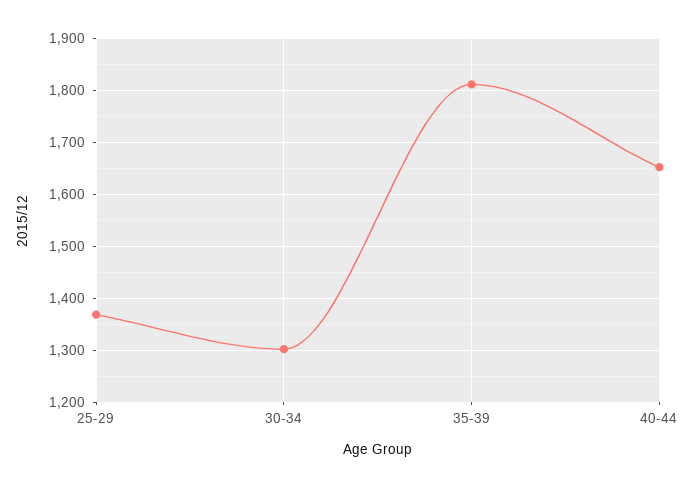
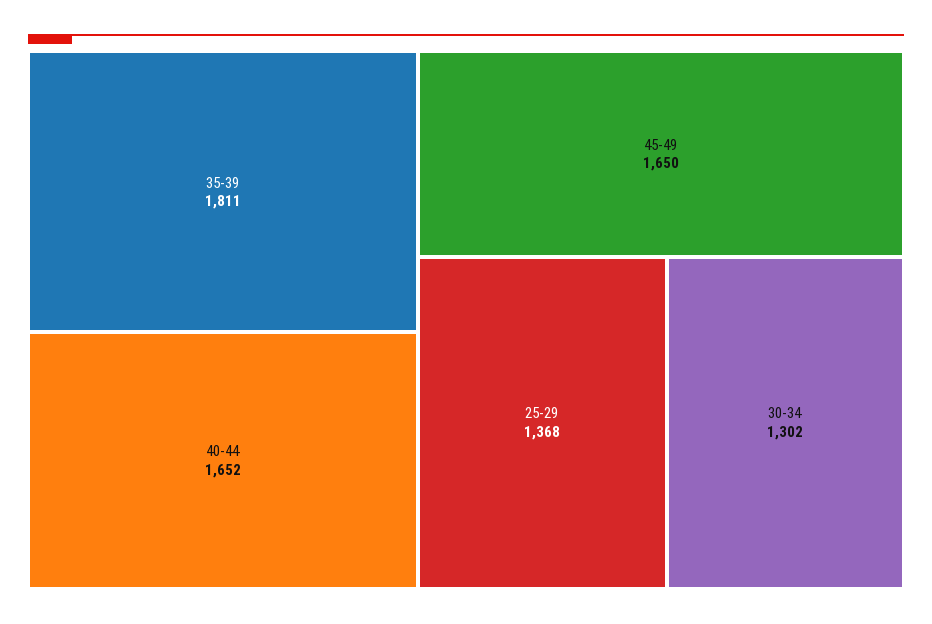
45-49: none -> 1650

